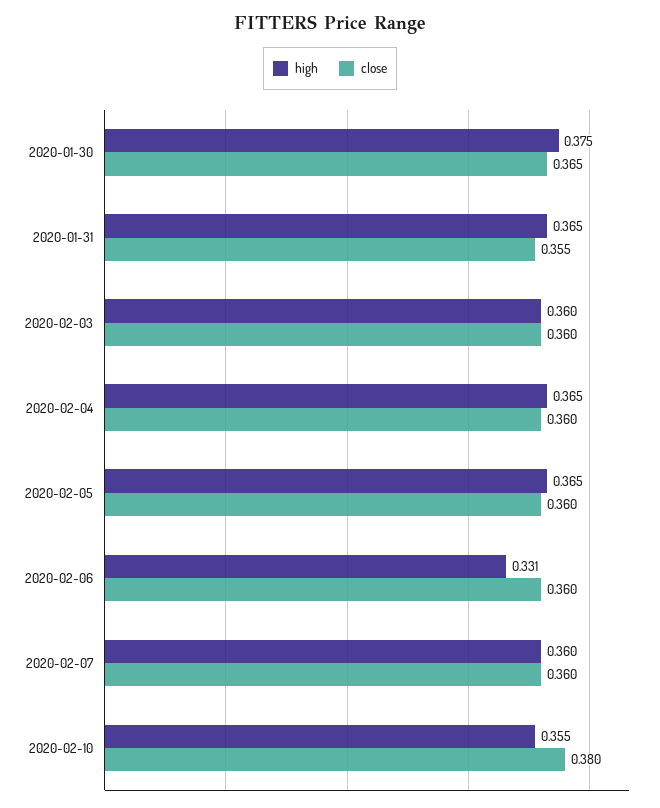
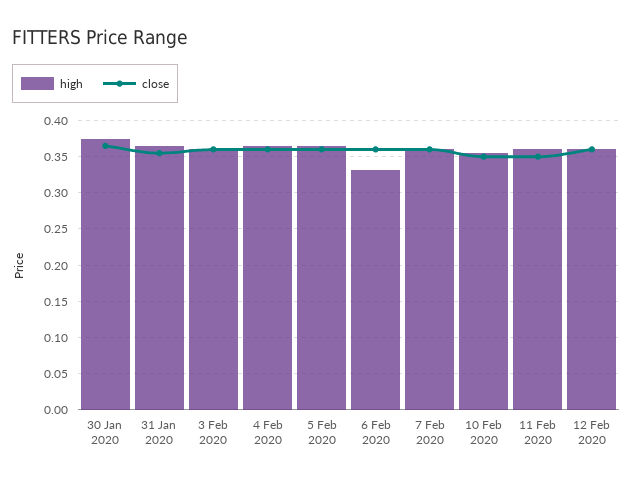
close, 2020-02-10: 0.38 -> 0.35
high, 11 Feb 2020: none -> 0.36
close, 11 Feb 2020: none -> 0.35
high, 12 Feb 2020: none -> 0.36
close, 12 Feb 2020: none -> 0.36

